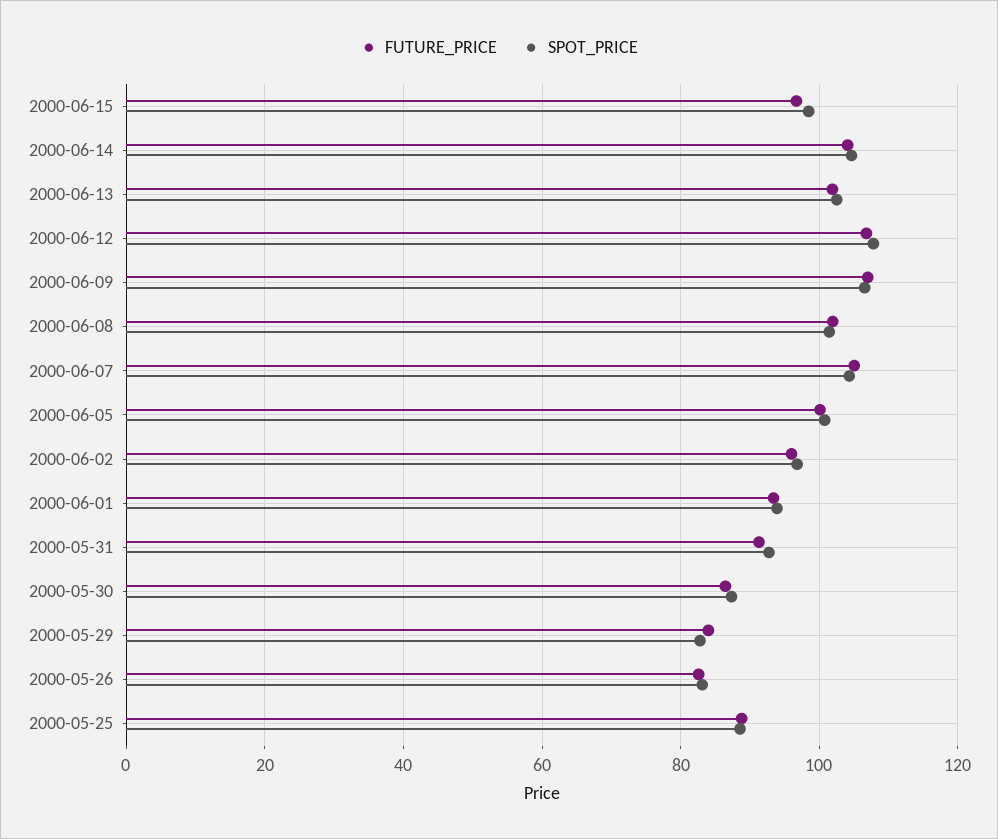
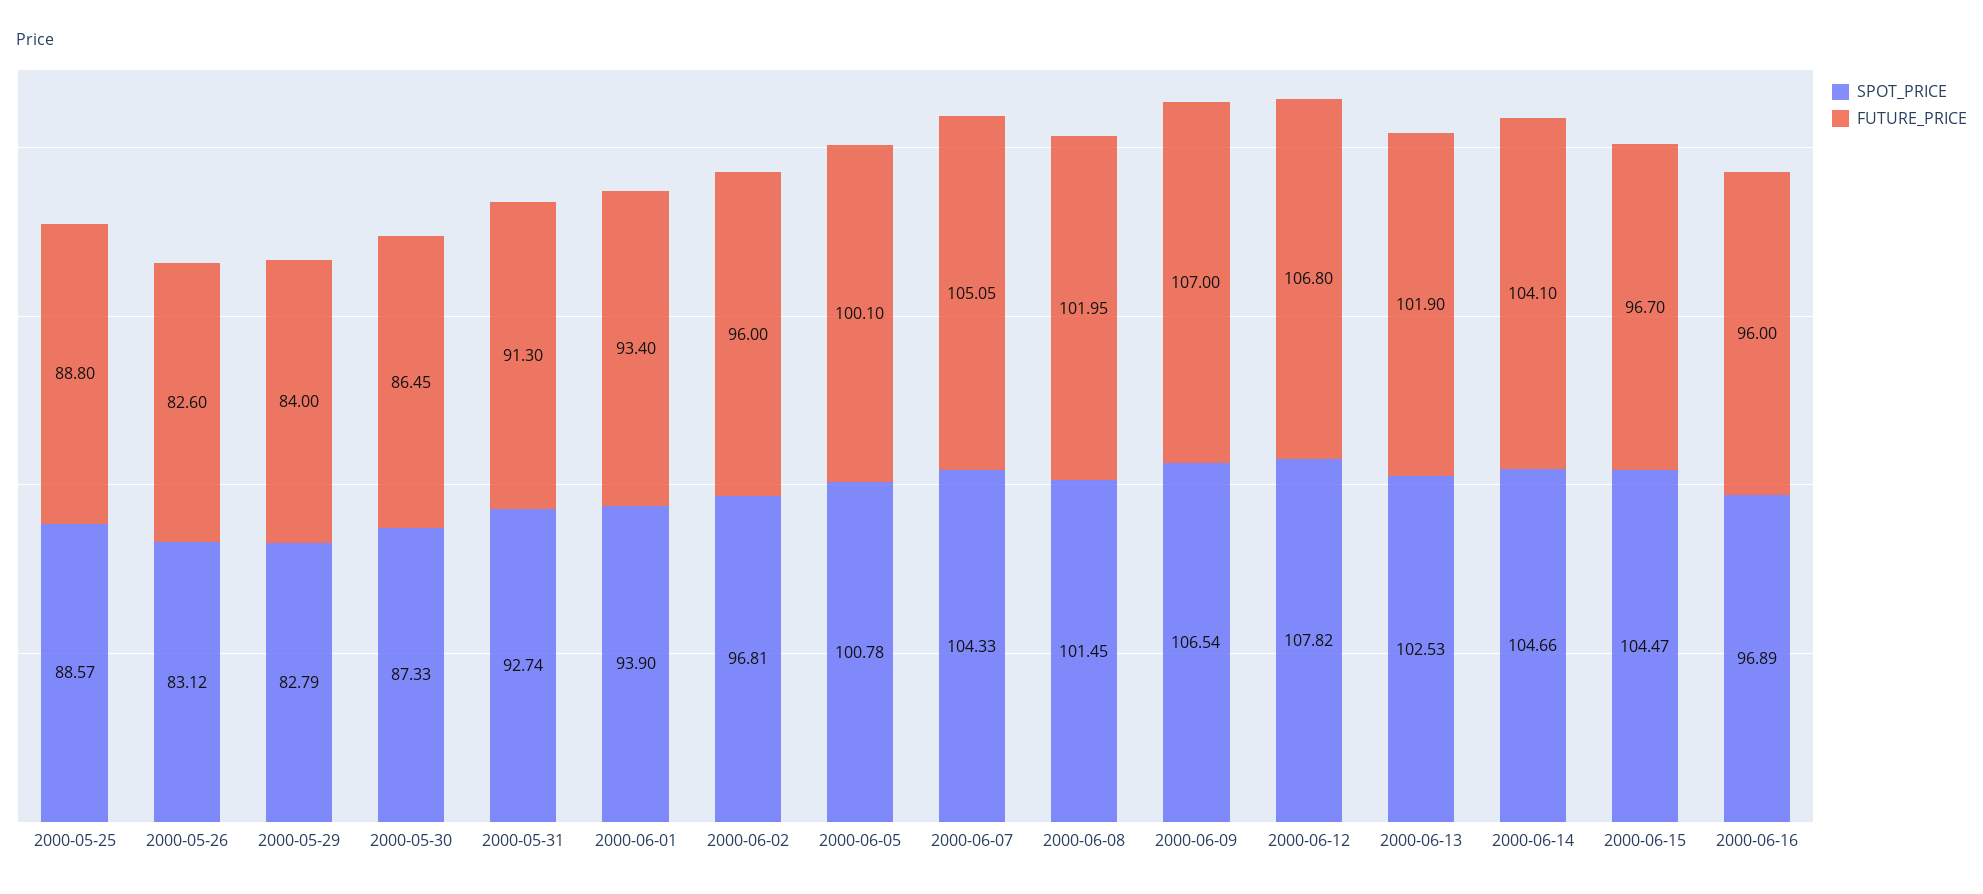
SPOT_PRICE, 2000-06-15: 98 -> 104.47
SPOT_PRICE, 2000-06-16: none -> 96.89
FUTURE_PRICE, 2000-06-16: none -> 96

